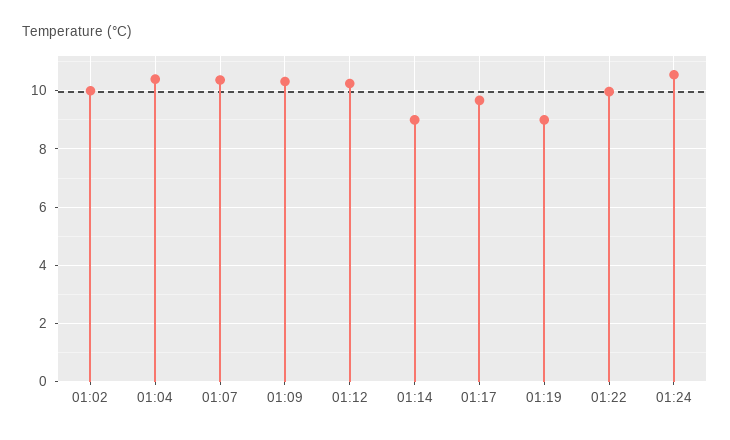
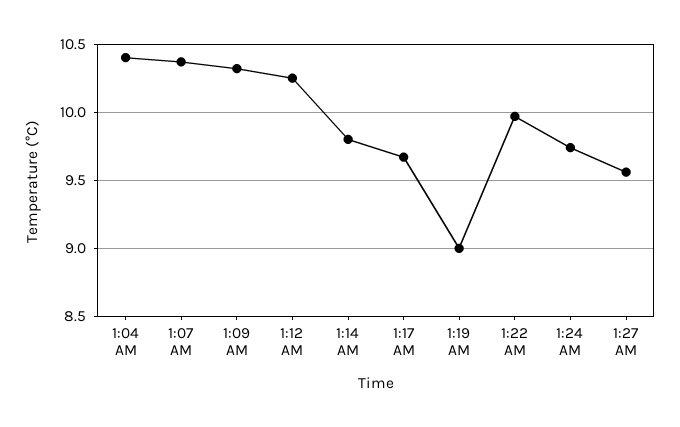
01:02: 10 -> none
01:14: 9 -> 9.8
01:24: 10.5 -> 9.75
1:27 AM: none -> 9.55

